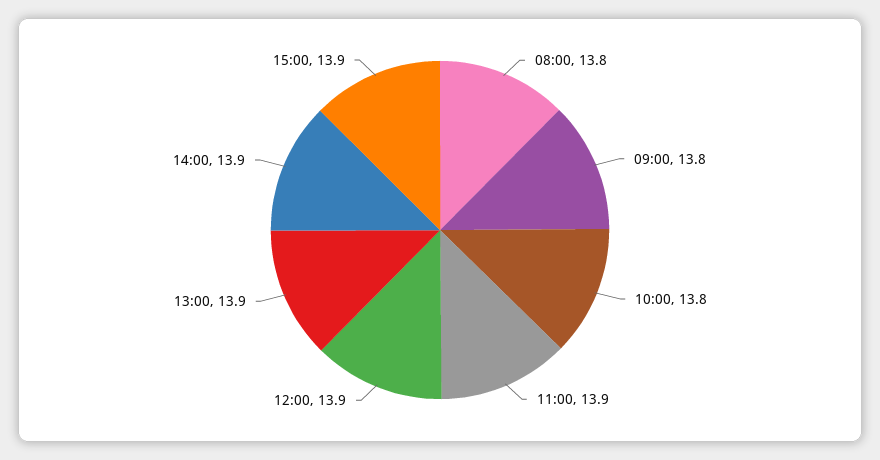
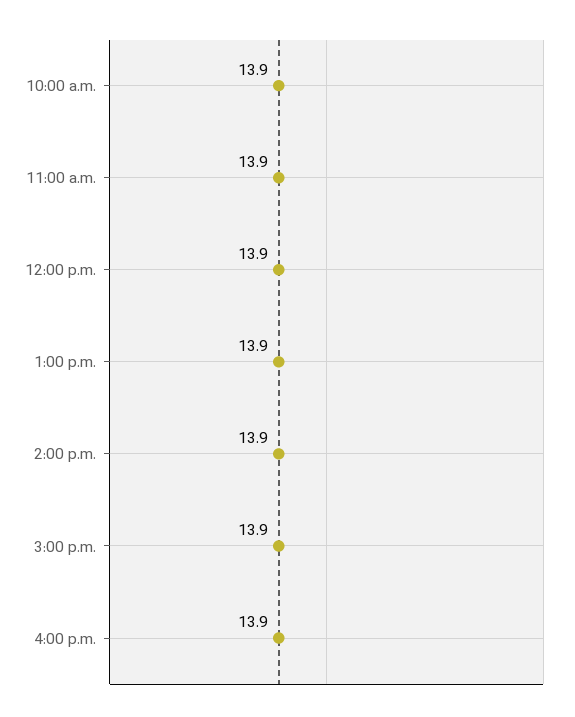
08:00: 13.8 -> none
09:00: 13.8 -> none
10:00: 13.8 -> 13.9
4:00 p.m.: none -> 13.9

